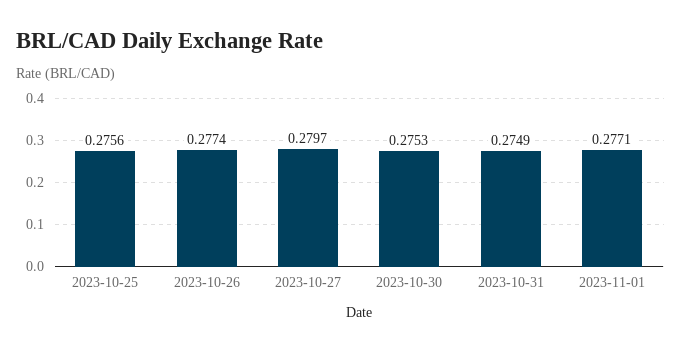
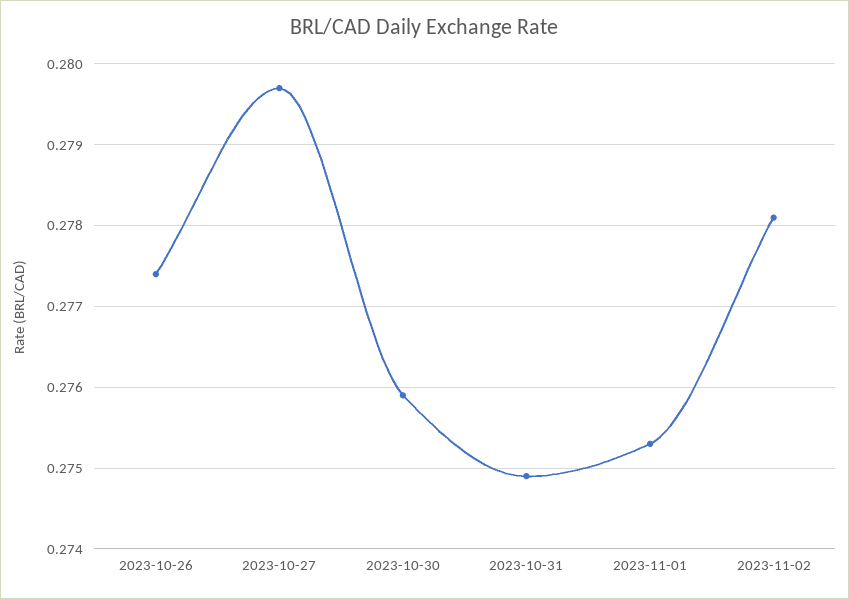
2023-10-25: 0.2756 -> none
2023-10-30: 0.2753 -> 0.2759
2023-11-01: 0.2771 -> 0.2753
2023-11-02: none -> 0.2781

